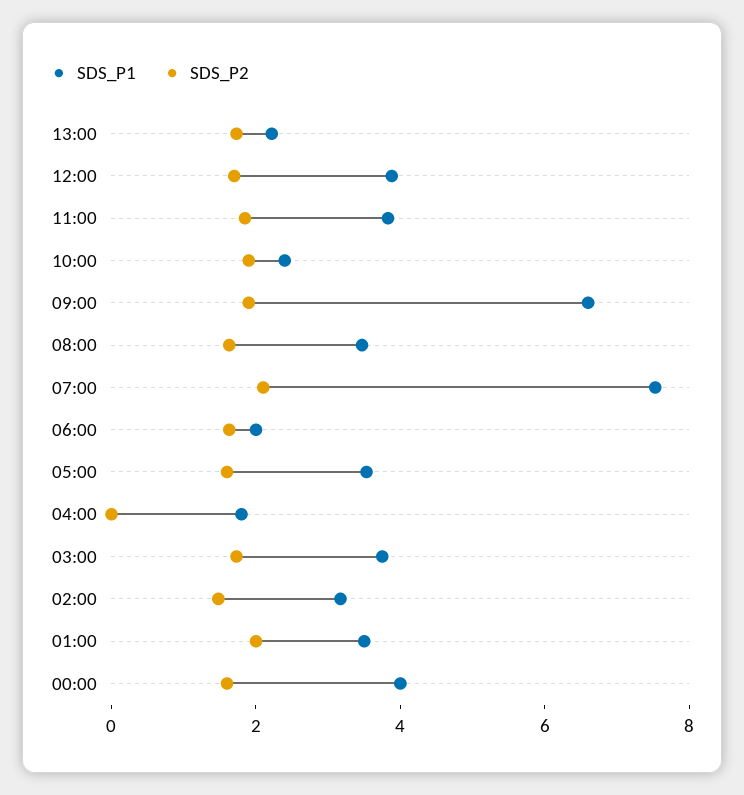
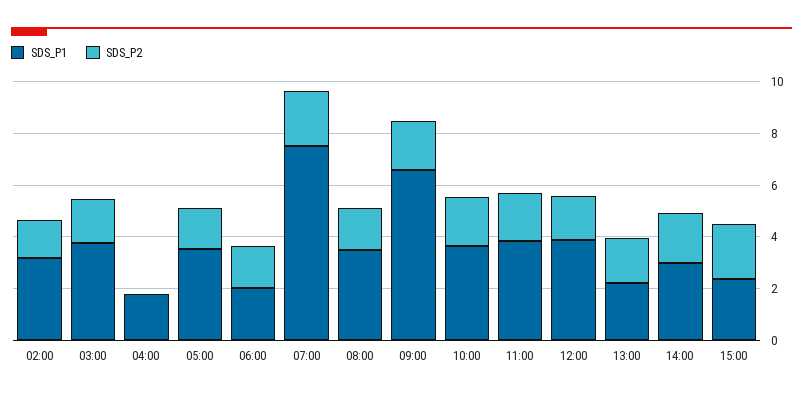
SDS_P1, 10:00: 2.5 -> 3.5
SDS_P1, 01:00: 3.5 -> none
SDS_P2, 01:00: 2 -> none
SDS_P1, 00:00: 4 -> none
SDS_P2, 00:00: 1.5 -> none
SDS_P1, 14:00: none -> 3
SDS_P2, 14:00: none -> 2
SDS_P1, 15:00: none -> 2.5
SDS_P2, 15:00: none -> 2

